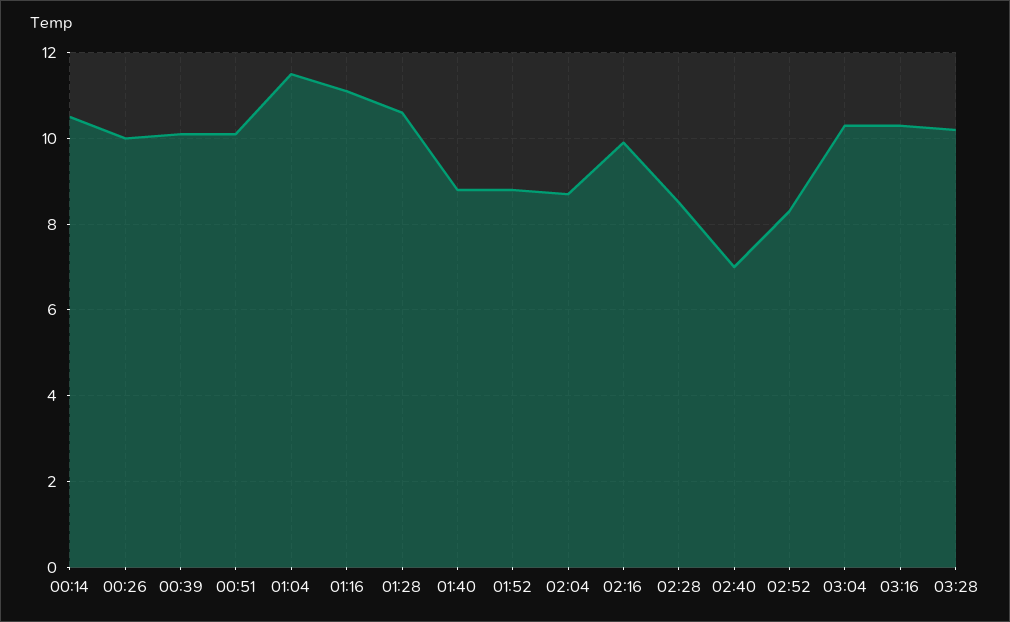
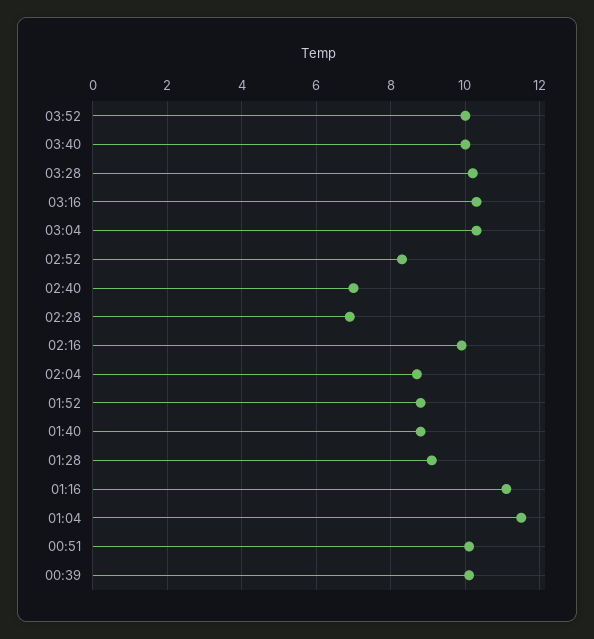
00:14: 10.5 -> none
00:26: 10 -> none
01:28: 10.5 -> 9
02:28: 8.5 -> 7
03:52: none -> 10
03:40: none -> 10

